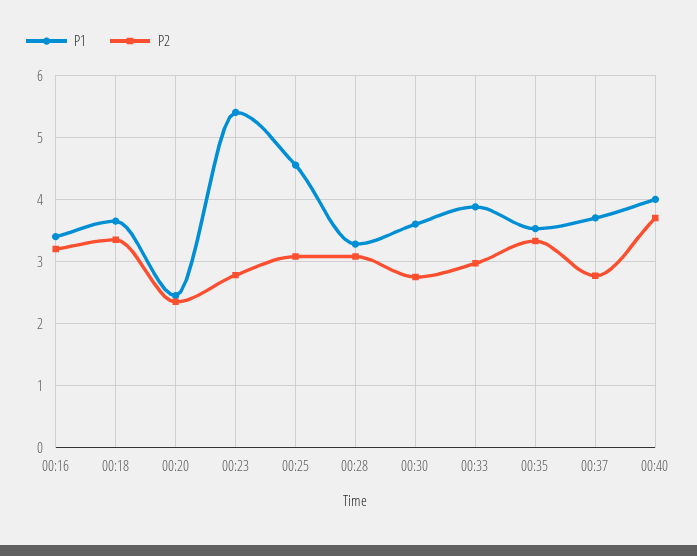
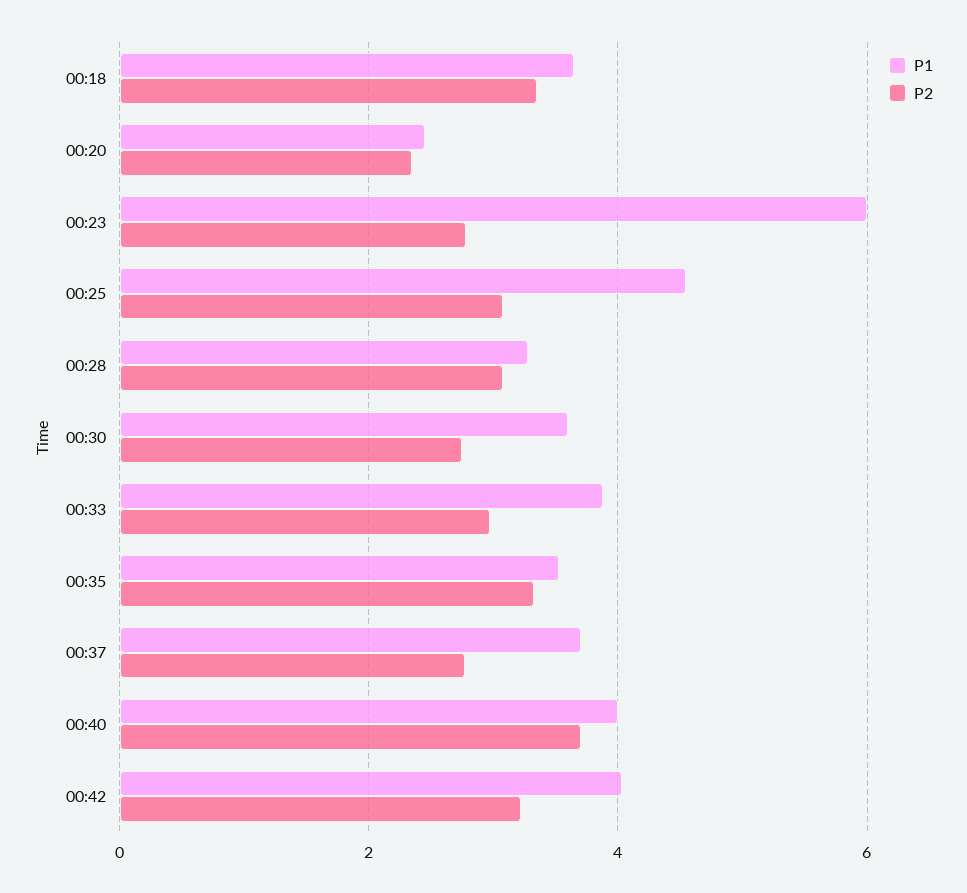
P1, 00:16: 3.4 -> none
P2, 00:16: 3.2 -> none
P1, 00:23: 5.4 -> 6
P1, 00:42: none -> 4
P2, 00:42: none -> 3.2

